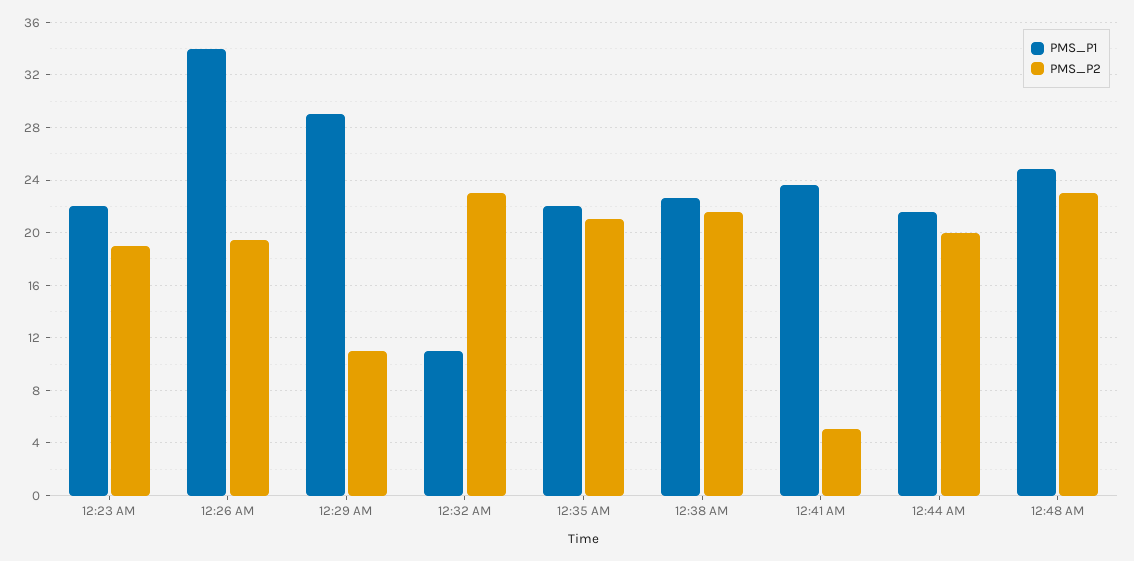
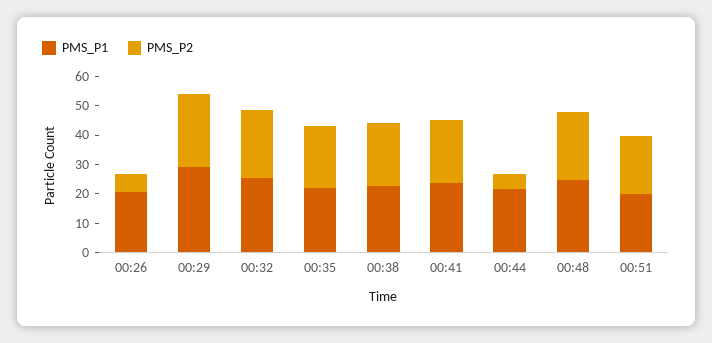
PMS_P1, 12:23 AM: 22 -> none
PMS_P2, 12:23 AM: 19 -> none
PMS_P1, 12:26 AM: 34 -> 20
PMS_P2, 12:26 AM: 19.5 -> 5
PMS_P2, 12:29 AM: 11 -> 25
PMS_P1, 12:32 AM: 11 -> 25
PMS_P2, 12:41 AM: 5 -> 20
PMS_P2, 12:44 AM: 20 -> 5
PMS_P1, 00:51: none -> 20
PMS_P2, 00:51: none -> 20

